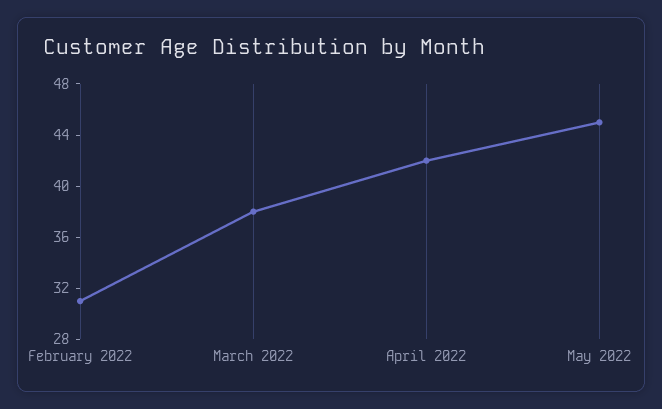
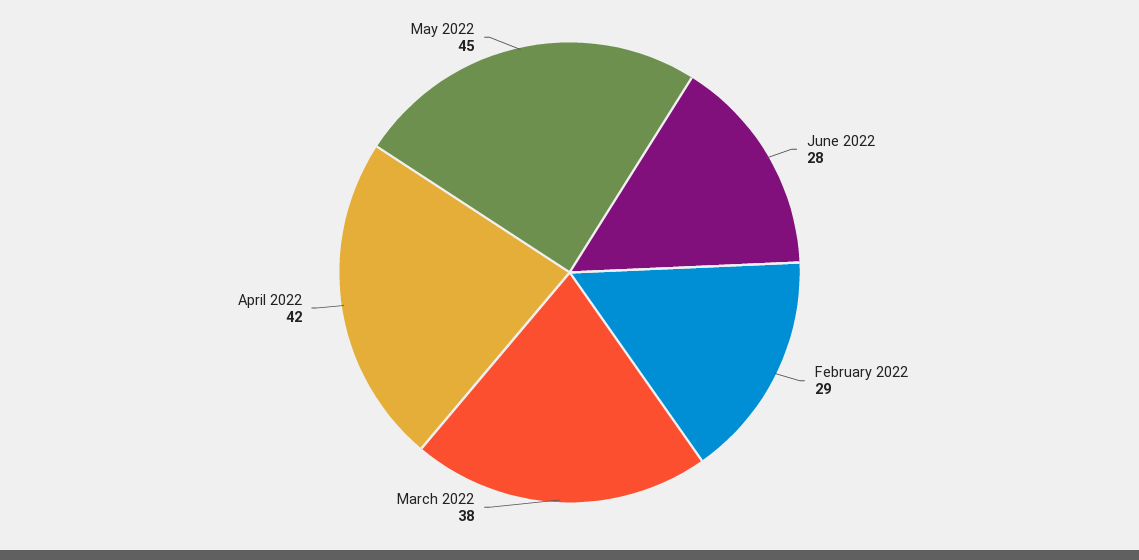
February 2022: 31 -> 29
June 2022: none -> 28

